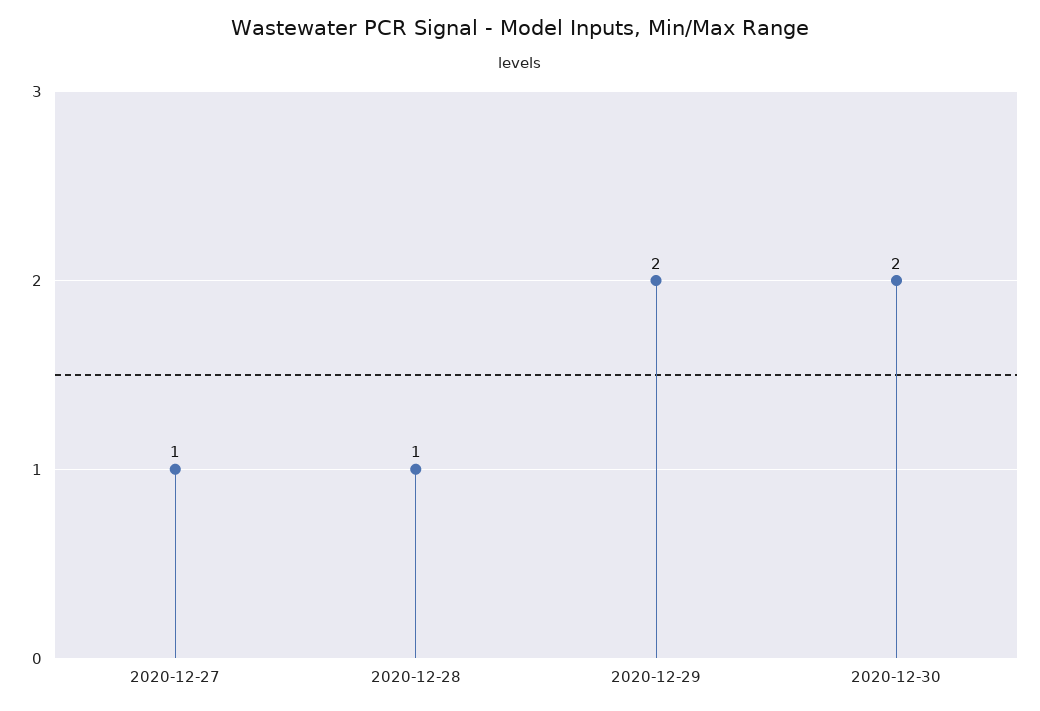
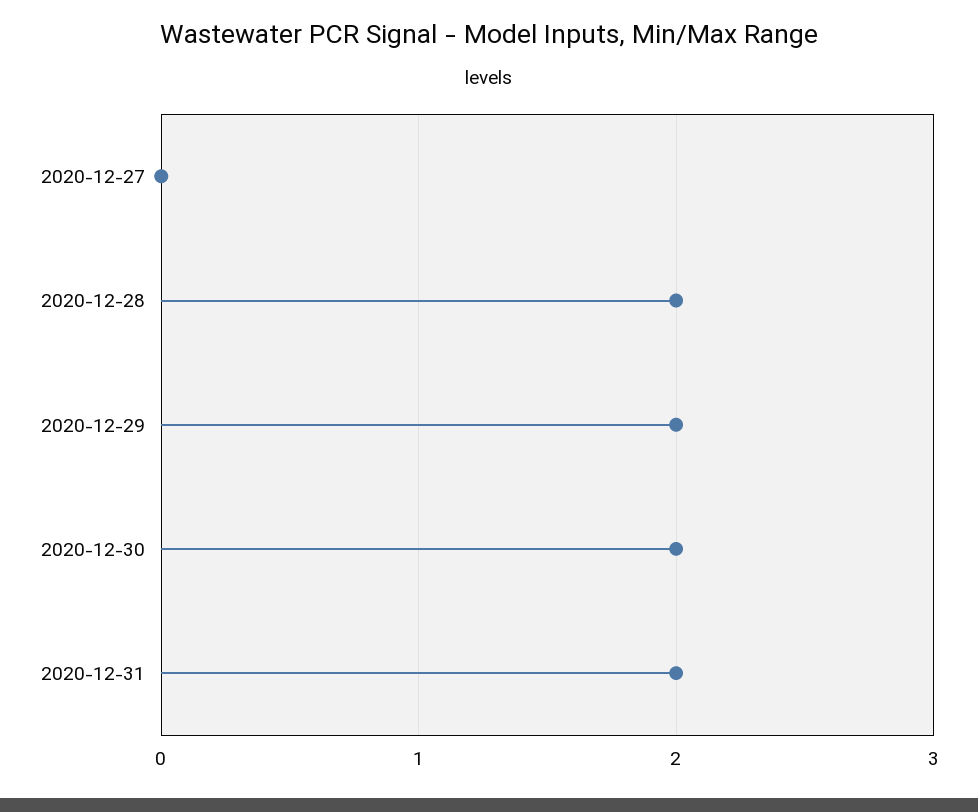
2020-12-27: 1 -> 0
2020-12-28: 1 -> 2
2020-12-31: none -> 2

